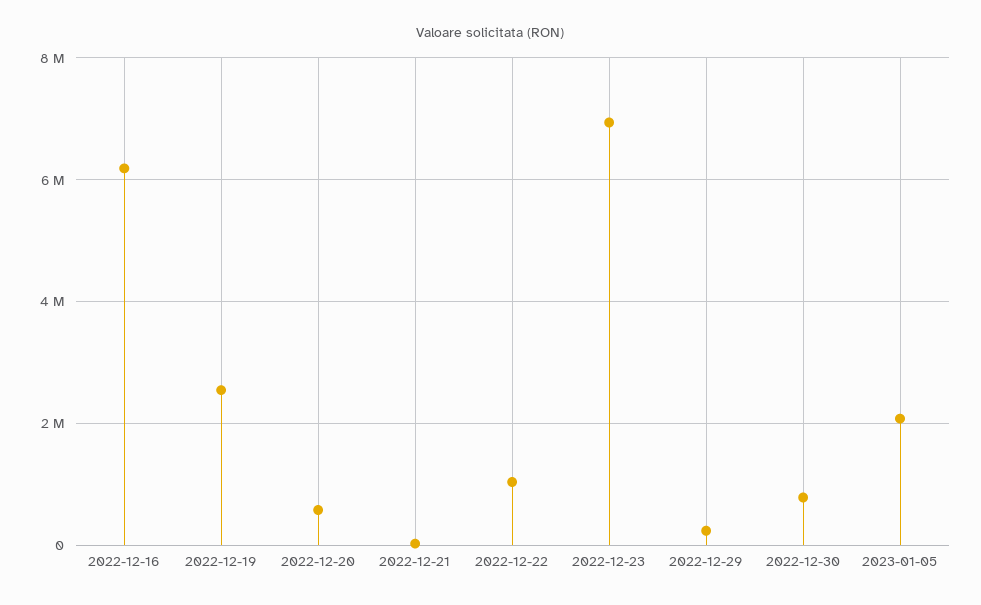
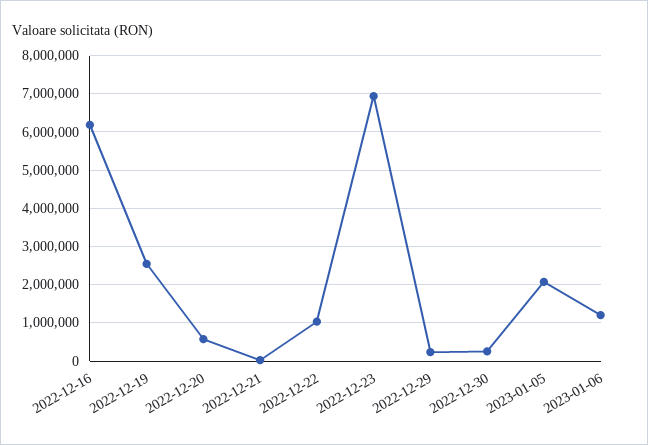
2022-12-30: 800000 -> 200000
2023-01-06: none -> 1200000

